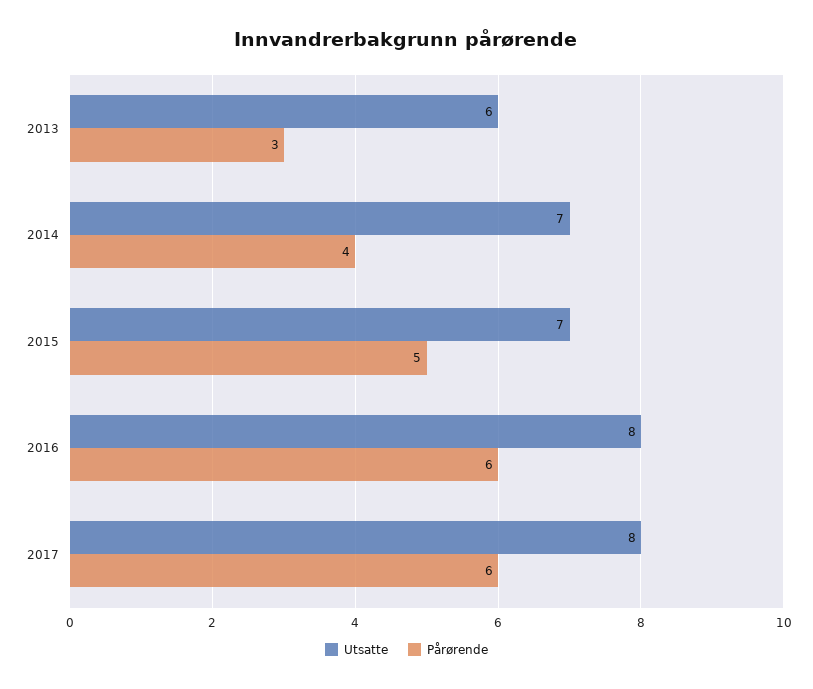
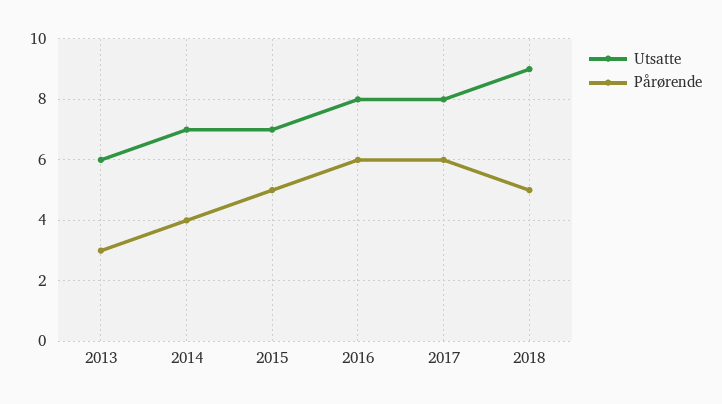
Utsatte, 2018: none -> 9
Pårørende, 2018: none -> 5

